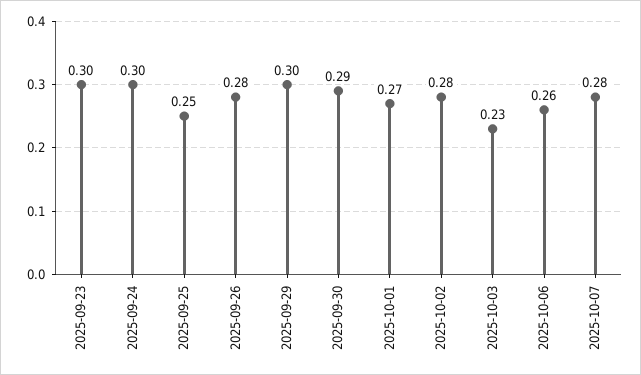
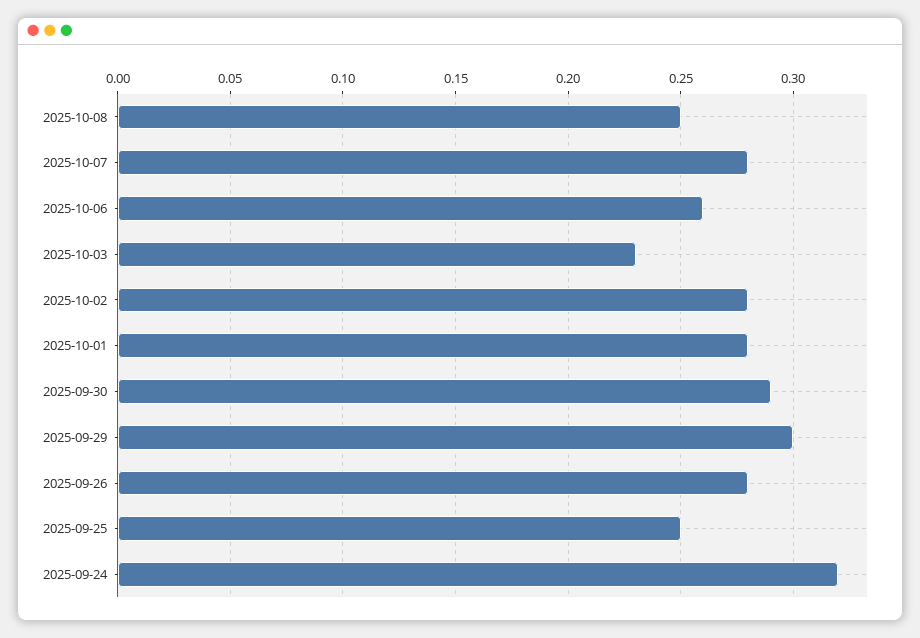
2025-09-23: 0.3 -> none
2025-09-24: 0.3 -> 0.32
2025-10-01: 0.27 -> 0.28
2025-10-08: none -> 0.25

